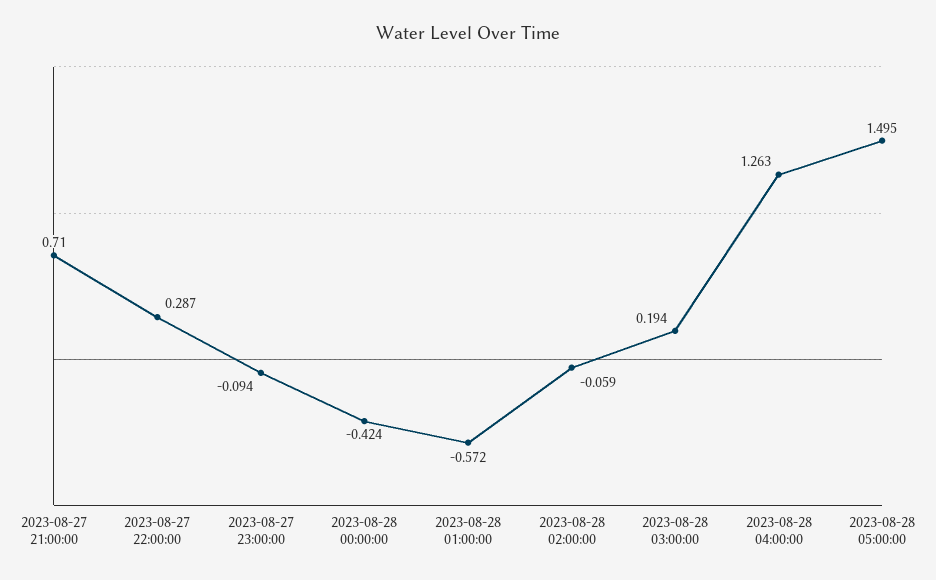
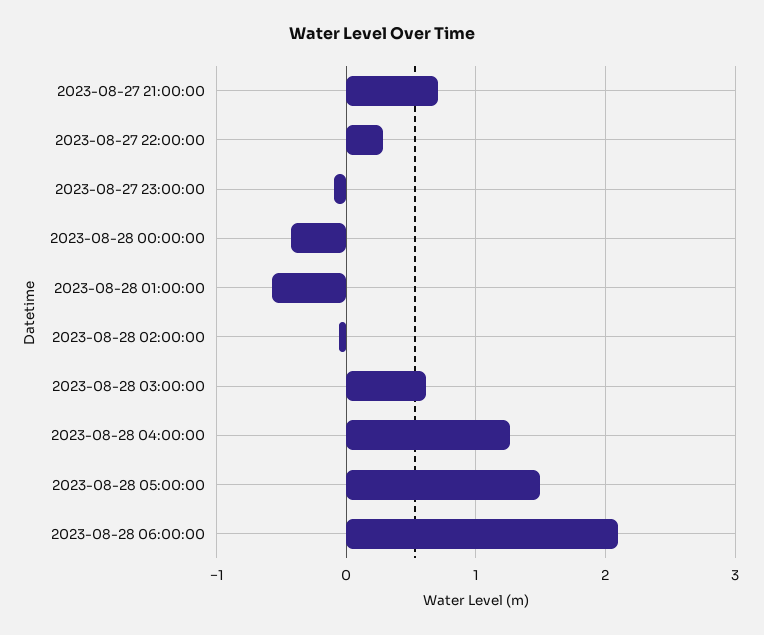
2023-08-28 03:00:00: 0.194 -> 0.6
2023-08-28 06:00:00: none -> 2.1

